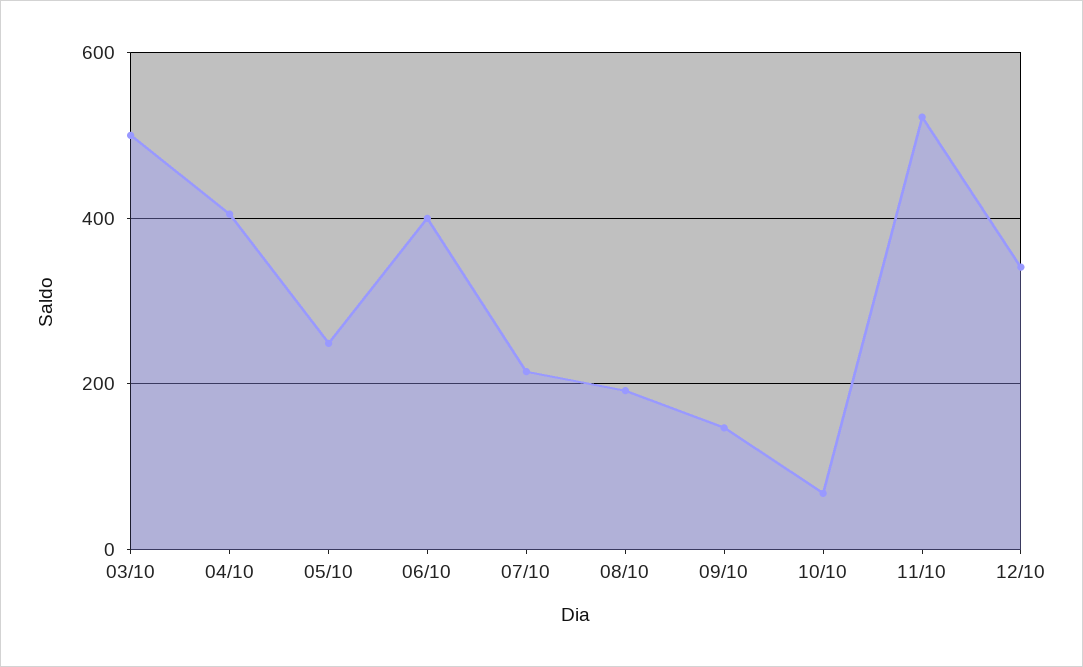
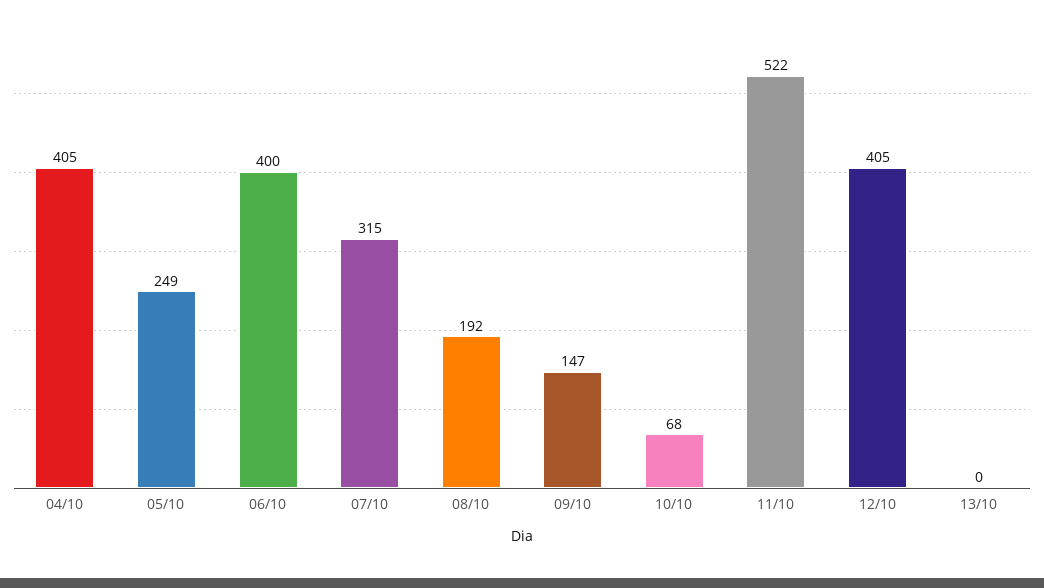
03/10: 500 -> none
07/10: 220 -> 315
12/10: 340 -> 405
13/10: none -> 0

